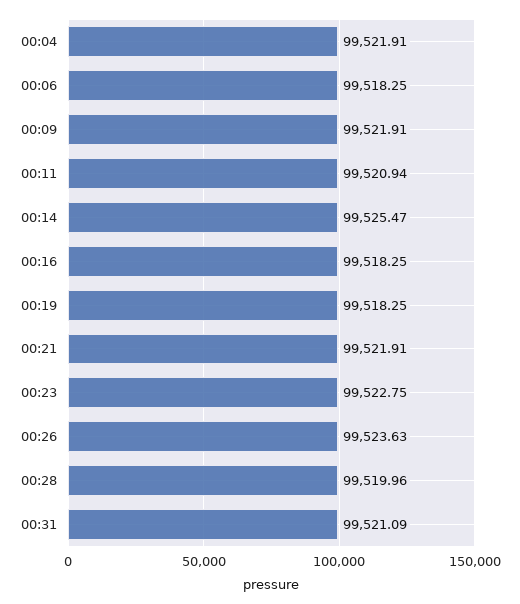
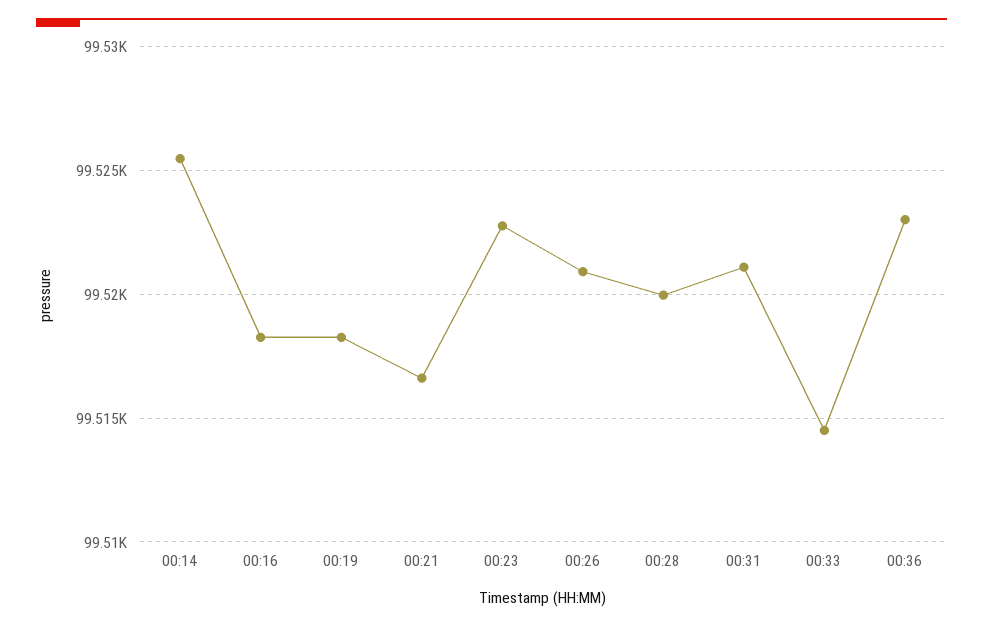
00:04: 99521.91 -> none
00:06: 99518.25 -> none
00:09: 99521.91 -> none
00:11: 99520.94 -> none
00:21: 99521.91 -> 99516.5
00:26: 99523.63 -> 99521
00:33: none -> 99514.5
00:36: none -> 99523

